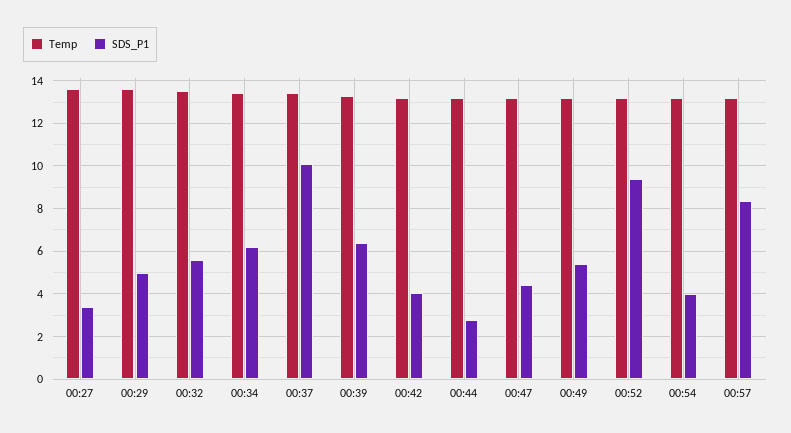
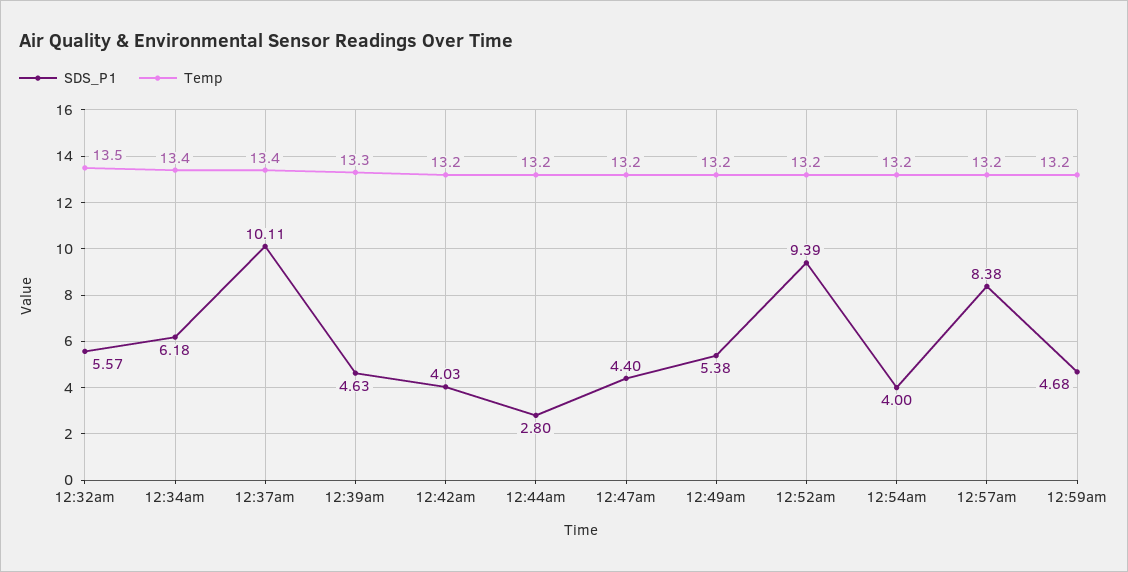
Temp, 00:27: 13.5 -> none
SDS_P1, 00:27: 3.5 -> none
Temp, 00:29: 13.5 -> none
SDS_P1, 00:29: 5 -> none
SDS_P1, 00:39: 6.5 -> 4.63
SDS_P1, 12:59am: none -> 4.68
Temp, 12:59am: none -> 13.2

